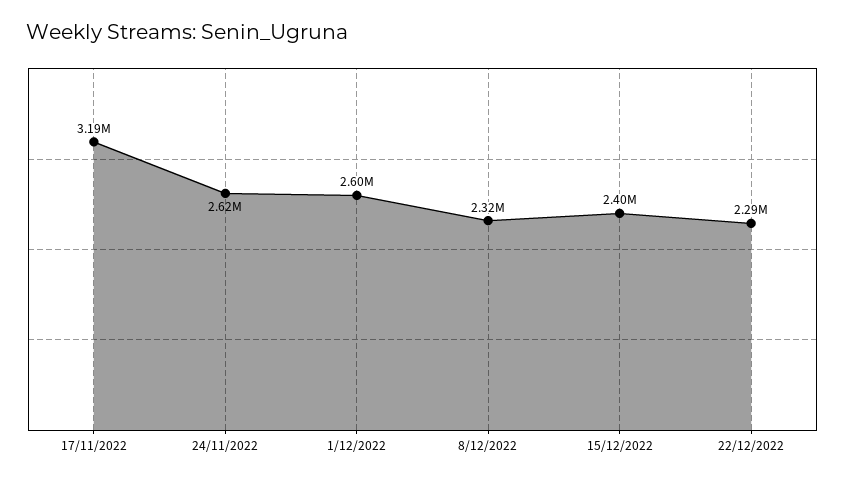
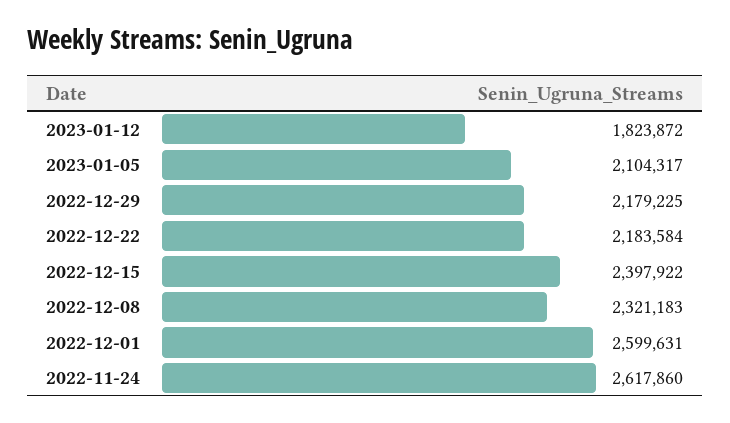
17/11/2022: 3190000 -> none
22/12/2022: 2290000 -> 2183584
2023-01-12: none -> 1823872
2023-01-05: none -> 2104317
2022-12-29: none -> 2179225

